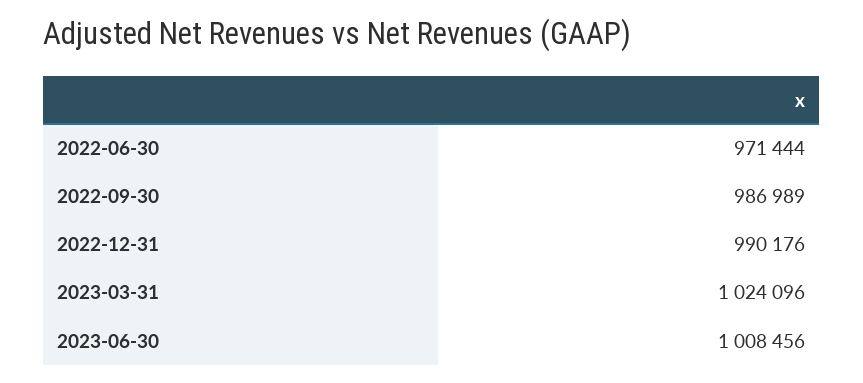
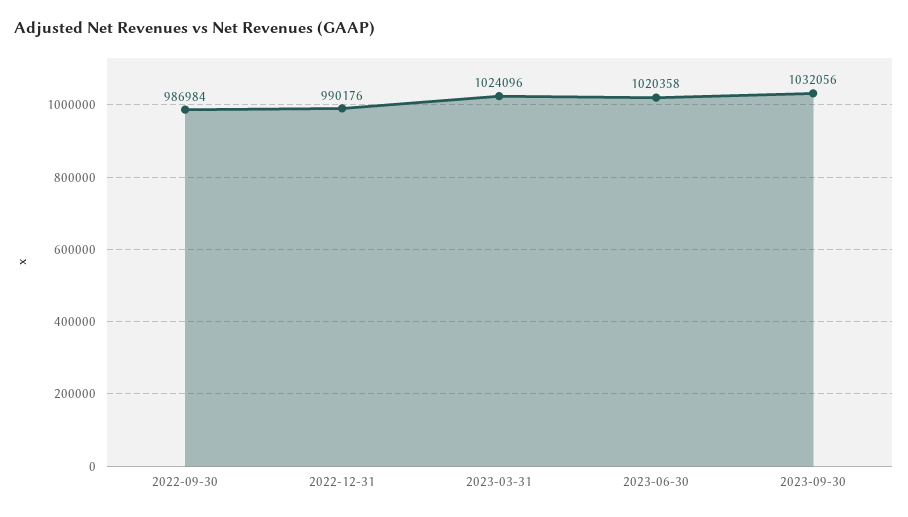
2022-06-30: 971444 -> none
2022-09-30: 986989 -> 986984
2023-06-30: 1008456 -> 1020358
2023-09-30: none -> 1032056

